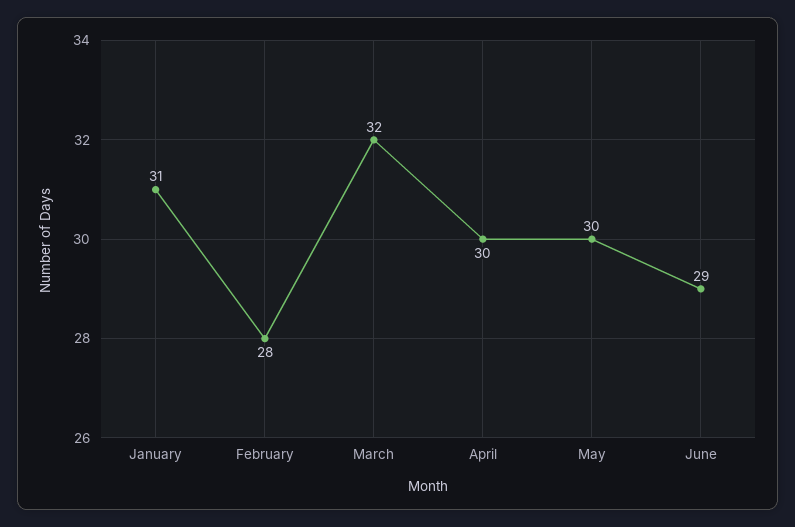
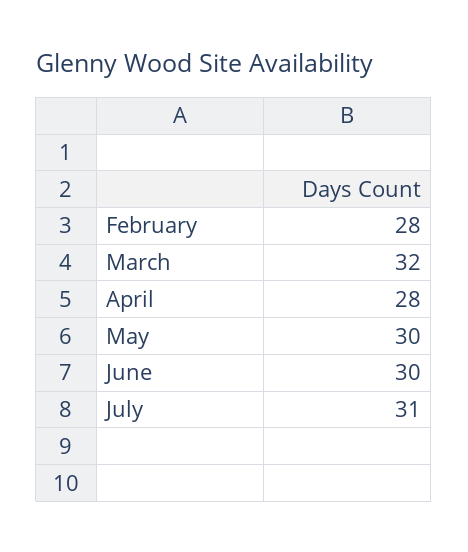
January: 31 -> none
April: 30 -> 28
June: 29 -> 30
July: none -> 31

